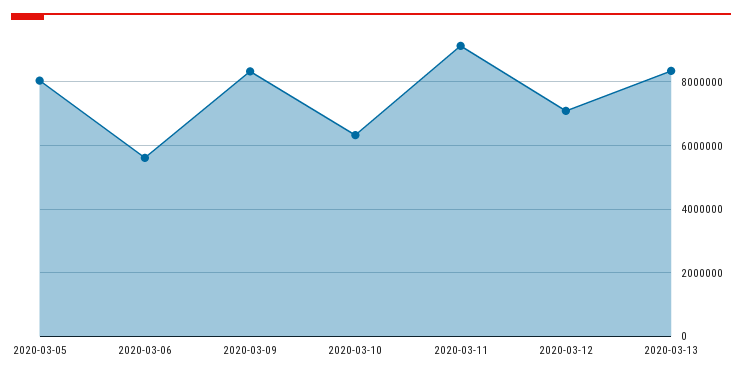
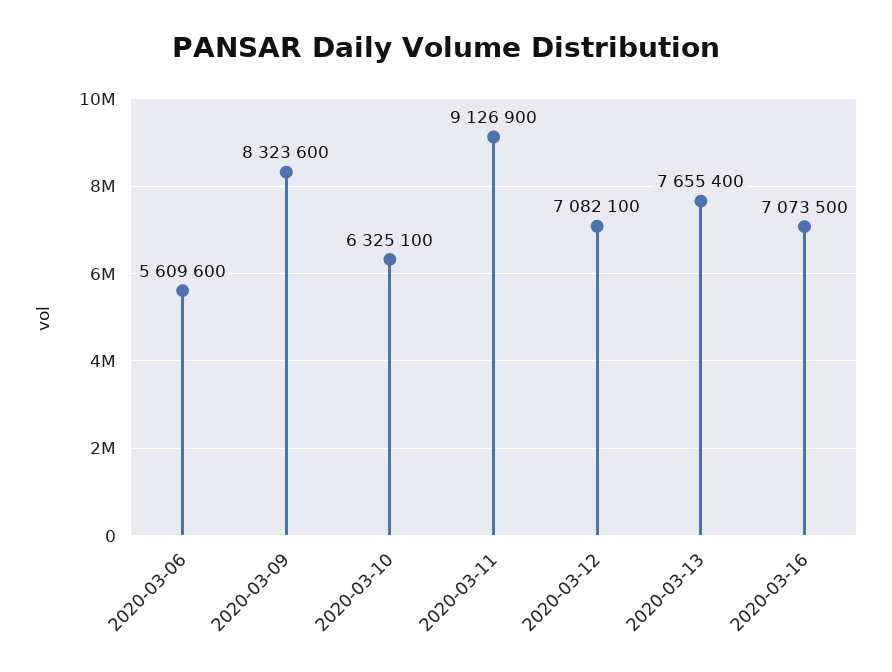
2020-03-05: 8000000 -> none
2020-03-13: 8400000 -> 7655400
2020-03-16: none -> 7073500

